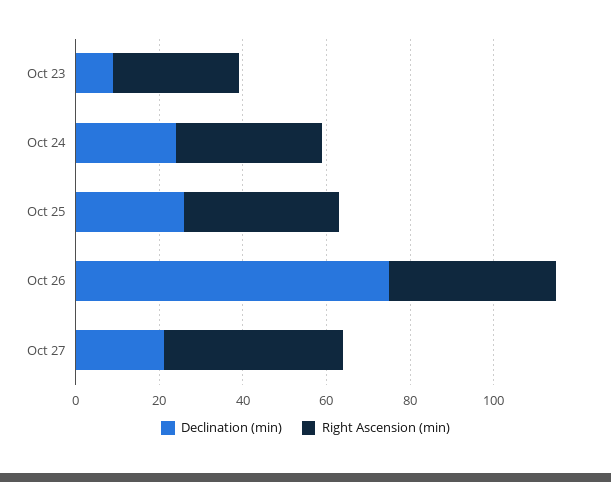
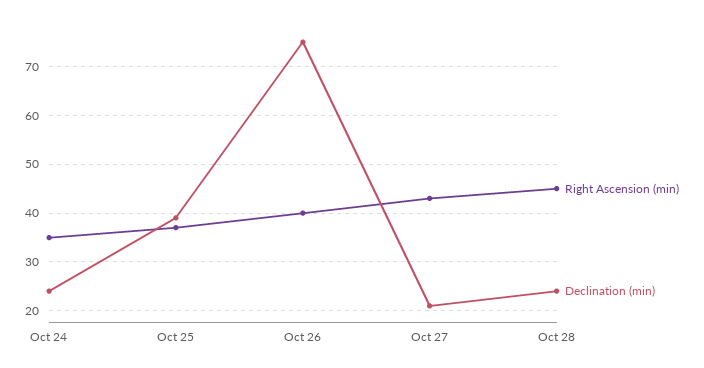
Declination (min), Oct 23: 10 -> none
Right Ascension (min), Oct 23: 30 -> none
Declination (min), Oct 25: 25 -> 40
Right Ascension (min), Oct 28: none -> 45
Declination (min), Oct 28: none -> 25

